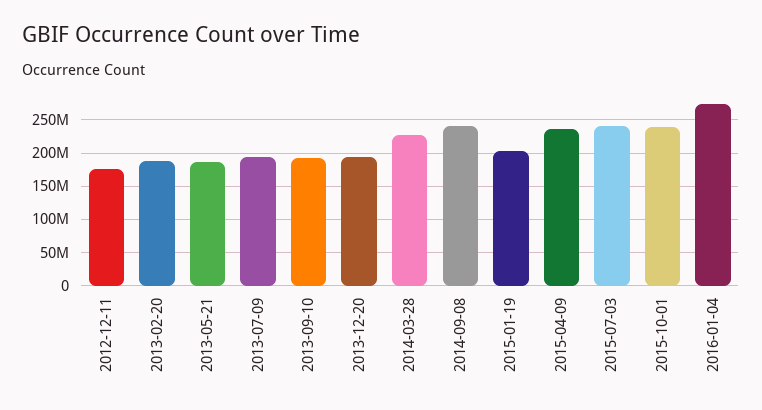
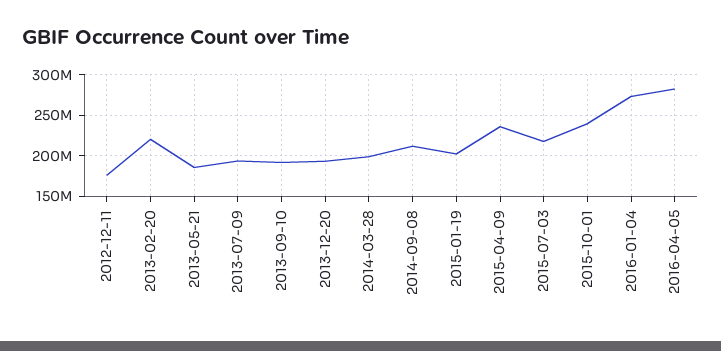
2013-02-20: 190000000 -> 220000000
2014-03-28: 230000000 -> 200000000
2014-09-08: 240000000 -> 210000000
2015-07-03: 240000000 -> 220000000
2016-04-05: none -> 280000000

